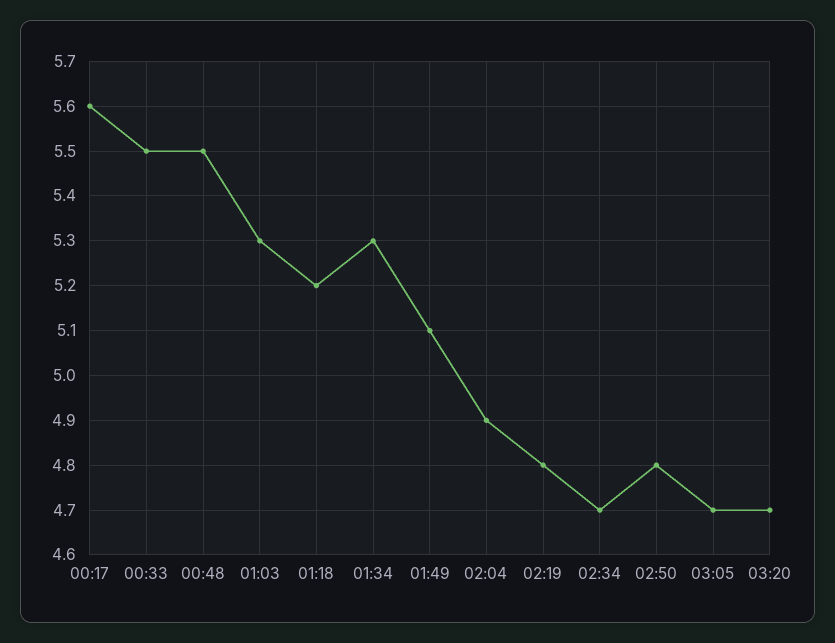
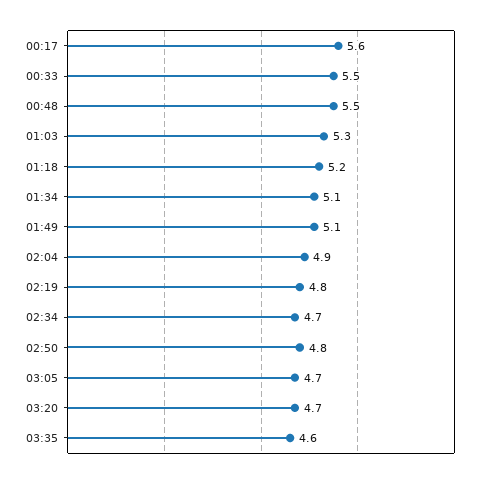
01:34: 5.3 -> 5.1
03:35: none -> 4.6

